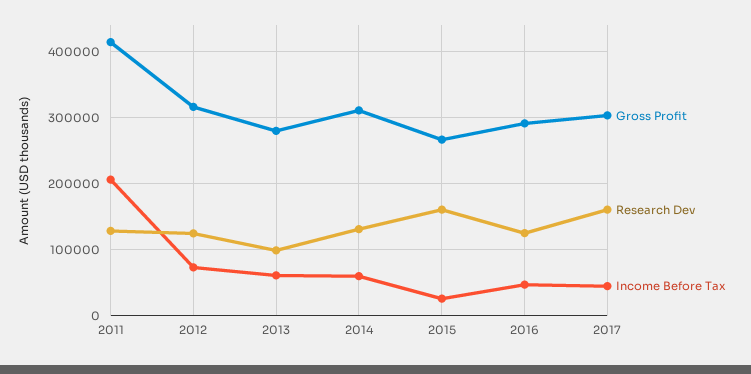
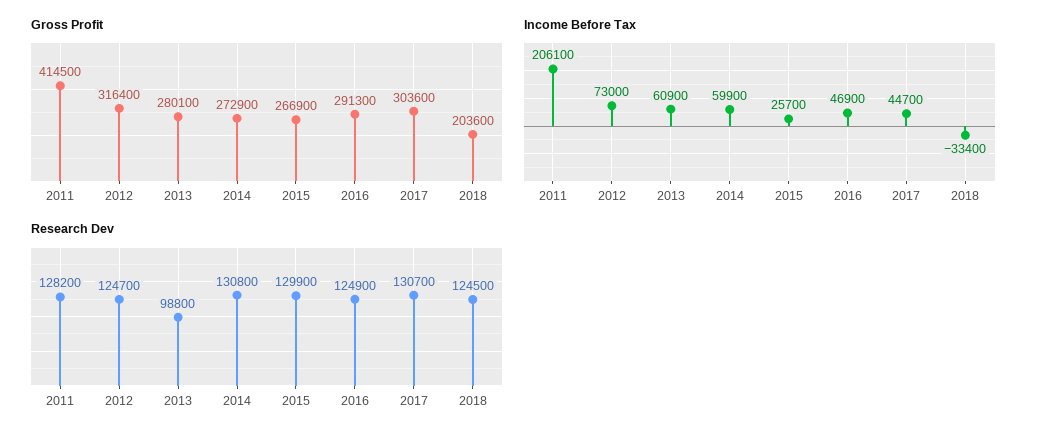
Gross Profit, 2014: 310000 -> 272900
Research Dev, 2015: 160000 -> 129900
Research Dev, 2017: 160000 -> 130700
Gross Profit, 2018: none -> 203600
Income Before Tax, 2018: none -> -33400
Research Dev, 2018: none -> 124500

